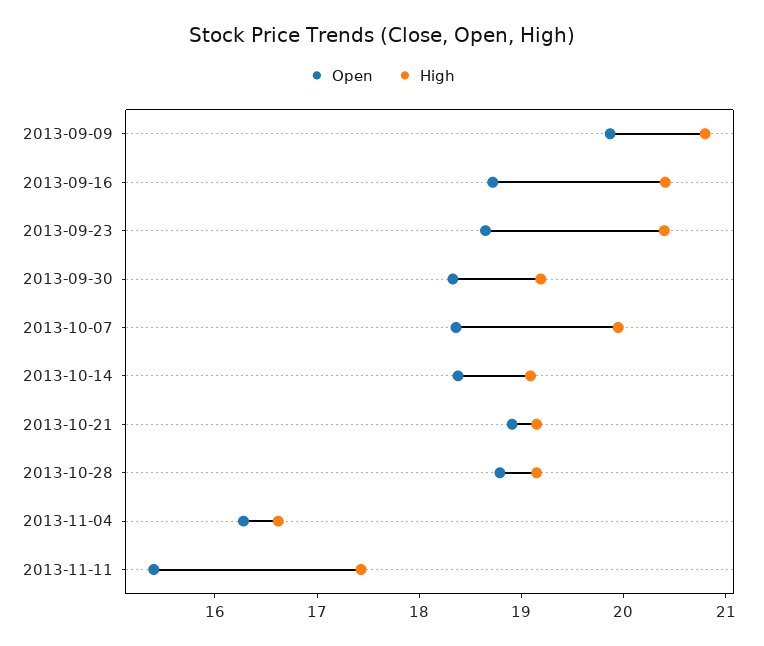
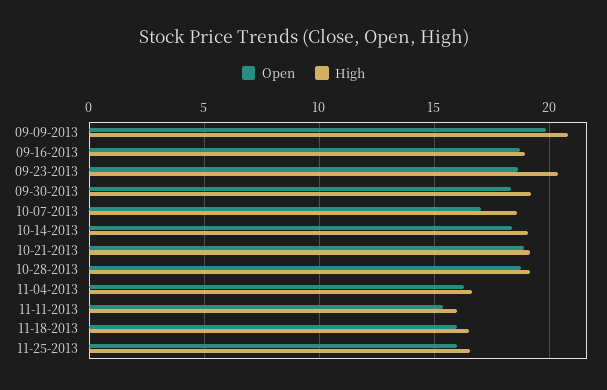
High, 2013-09-16: 20.4 -> 19
Open, 2013-10-07: 18.4 -> 17
High, 2013-10-07: 20 -> 18.5
High, 2013-11-11: 17.4 -> 16
Open, 11-18-2013: none -> 16
High, 11-18-2013: none -> 16.5
Open, 11-25-2013: none -> 16
High, 11-25-2013: none -> 16.5

